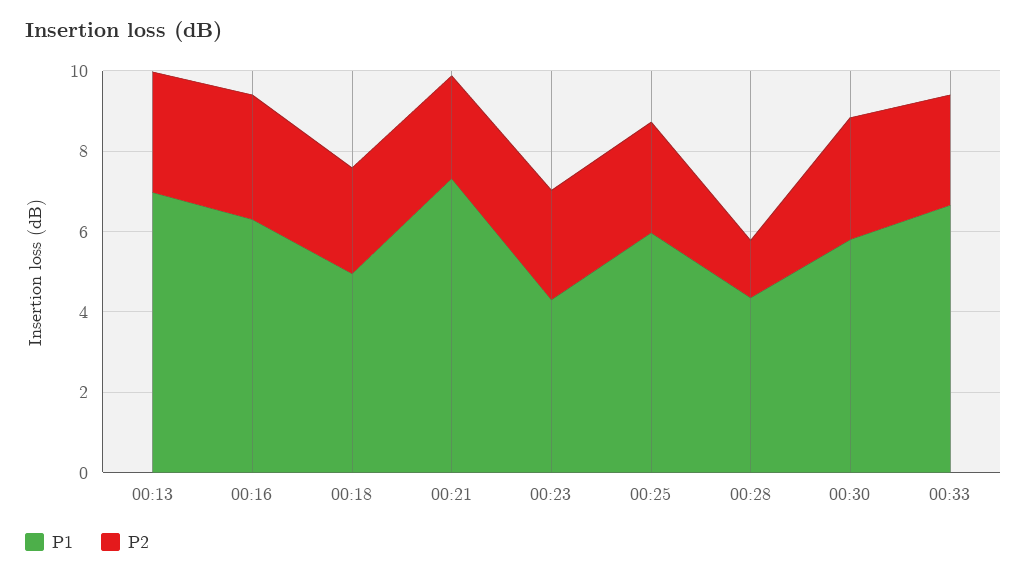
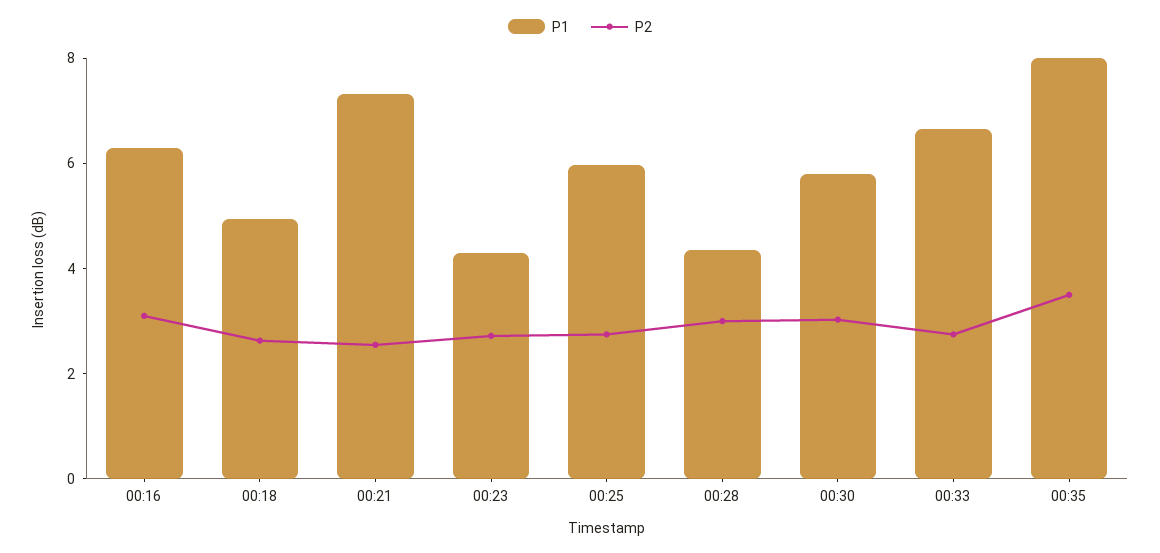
P1, 00:13: 7 -> none
P2, 00:13: 3 -> none
P2, 00:28: 1.5 -> 3
P1, 00:35: none -> 8
P2, 00:35: none -> 3.5

